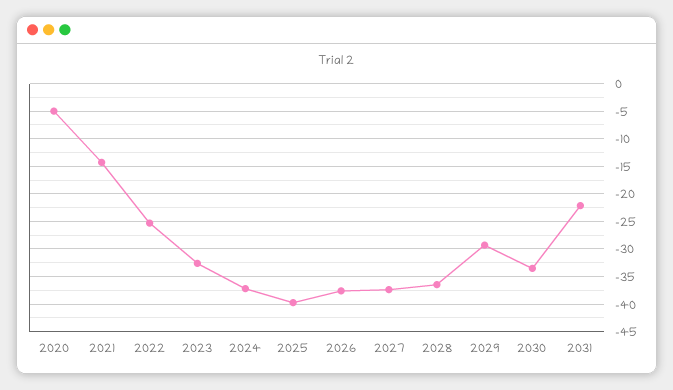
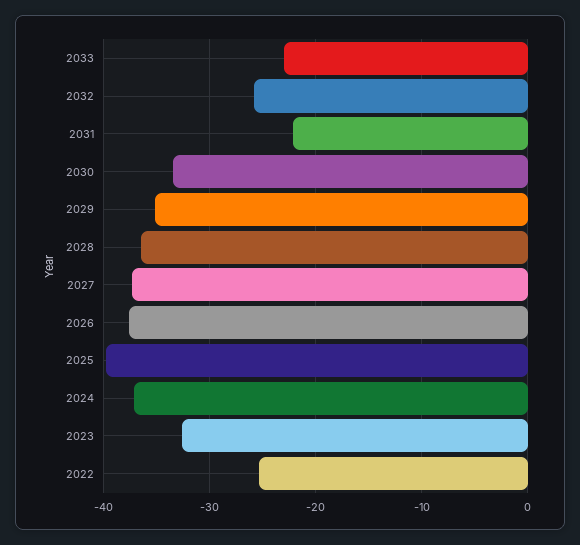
2020: -5 -> none
2021: -15 -> none
2029: -30 -> -35
2033: none -> -23
2032: none -> -26

